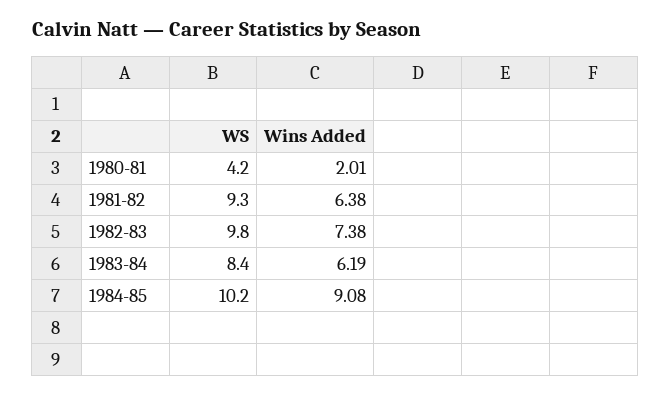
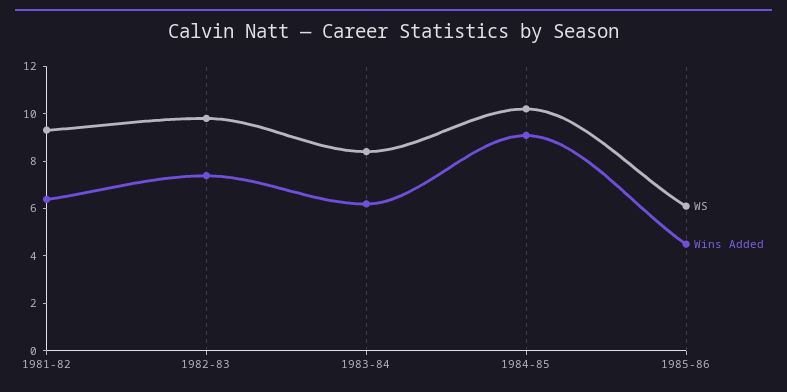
WS, 1980-81: 4.2 -> none
Wins Added, 1980-81: 2.01 -> none
WS, 1985-86: none -> 6
Wins Added, 1985-86: none -> 4.5

